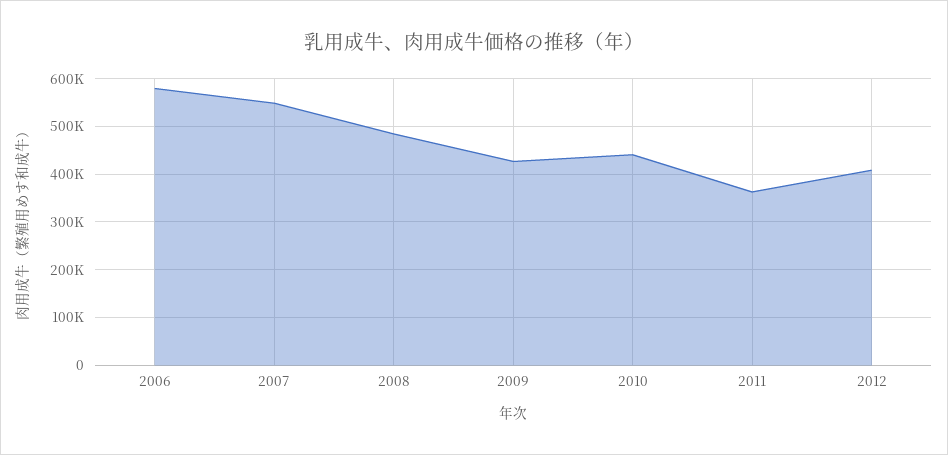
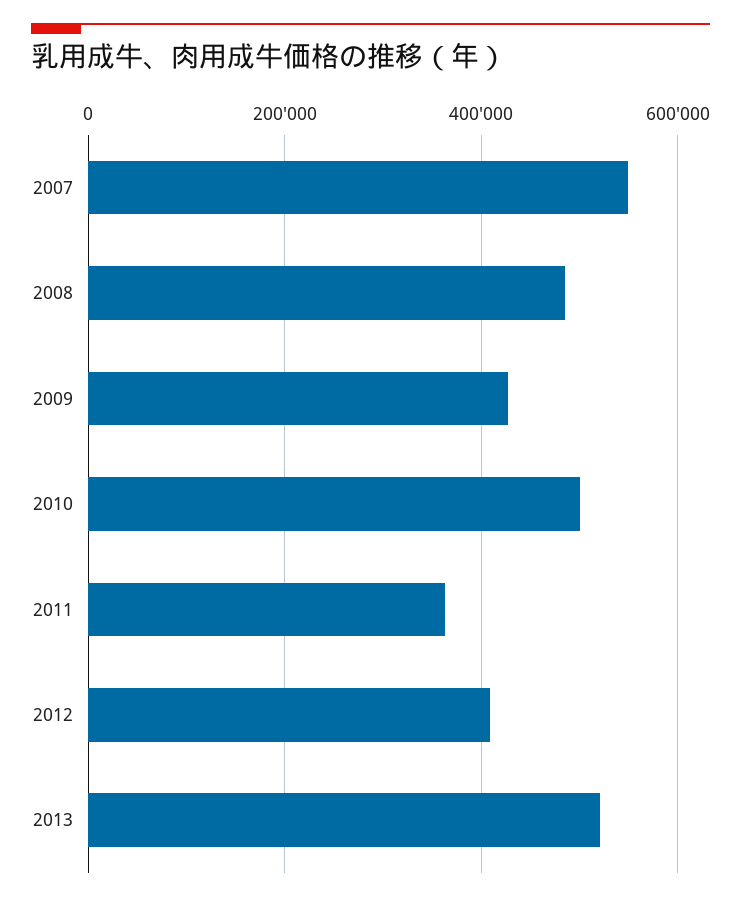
2006: 580000 -> none
2010: 440000 -> 500000
2013: none -> 520000

